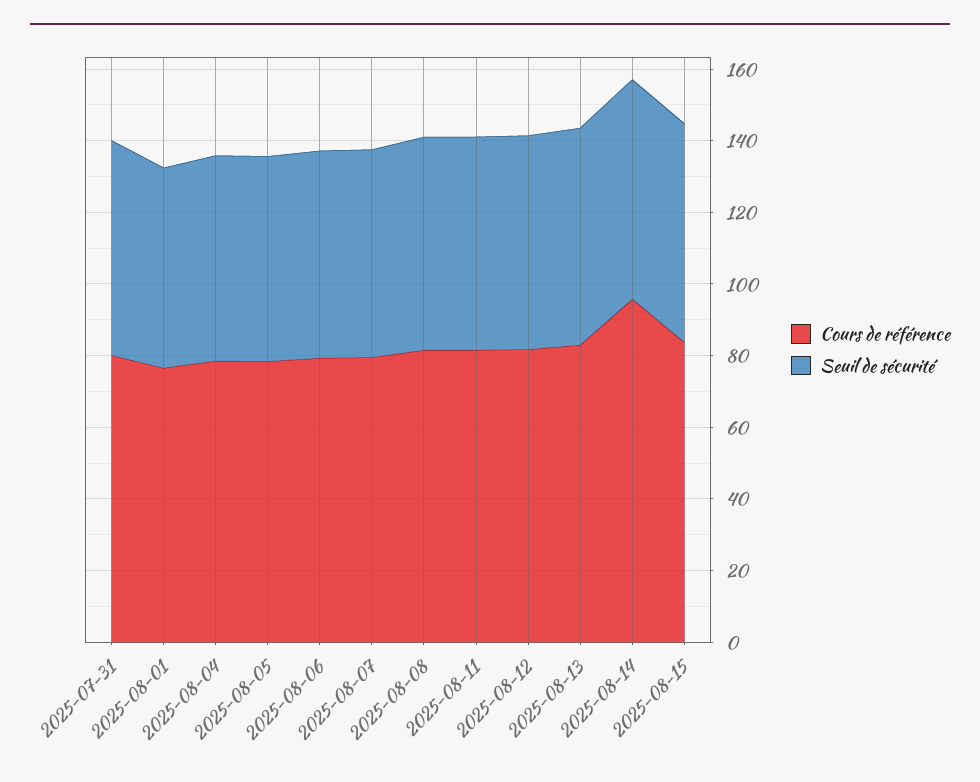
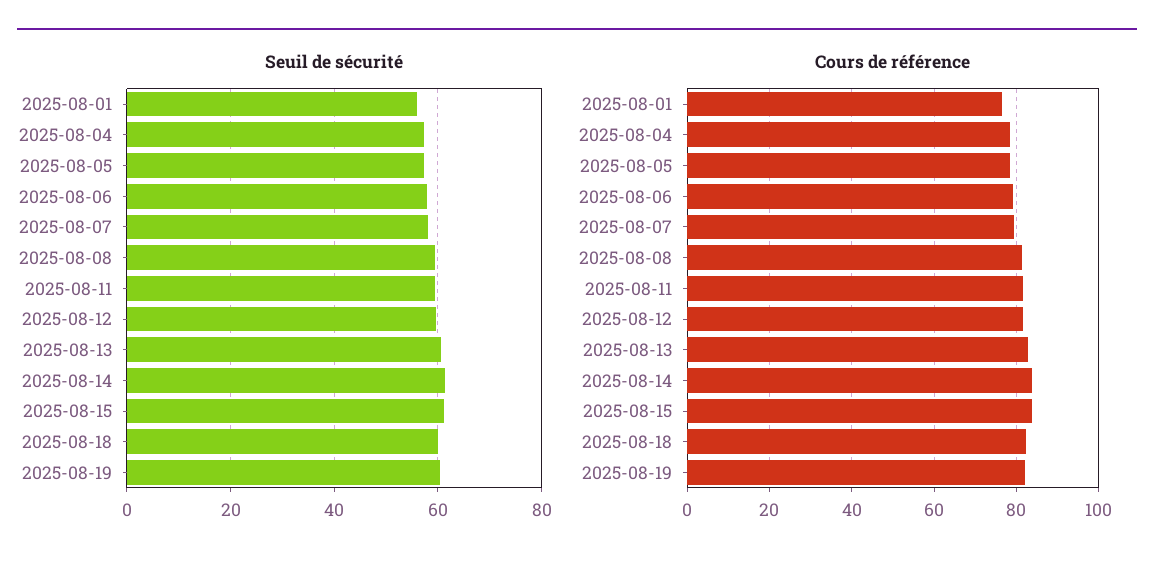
Cours de référence, 2025-07-31: 80 -> none
Seuil de sécurité, 2025-07-31: 60 -> none
Cours de référence, 2025-08-14: 95 -> 84
Seuil de sécurité, 2025-08-18: none -> 60
Seuil de sécurité, 2025-08-19: none -> 60
Cours de référence, 2025-08-18: none -> 82
Cours de référence, 2025-08-19: none -> 82

